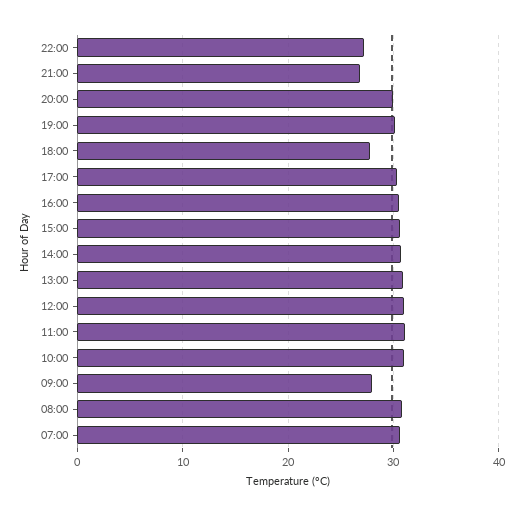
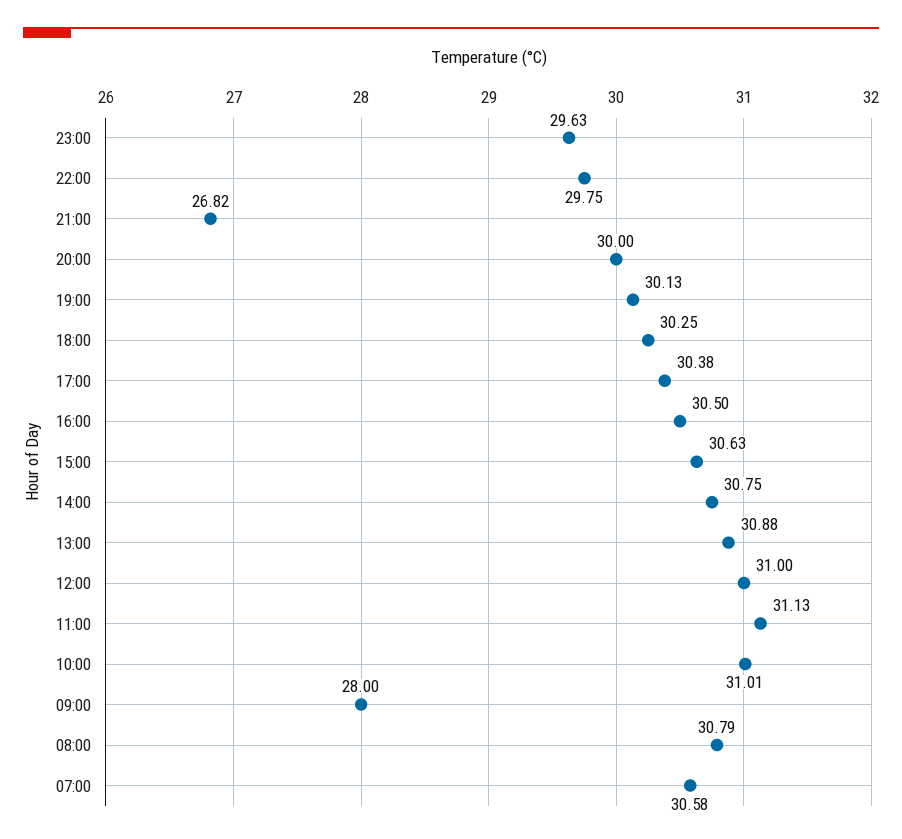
22:00: 27 -> 29.75
18:00: 28 -> 30.25
23:00: none -> 29.63

